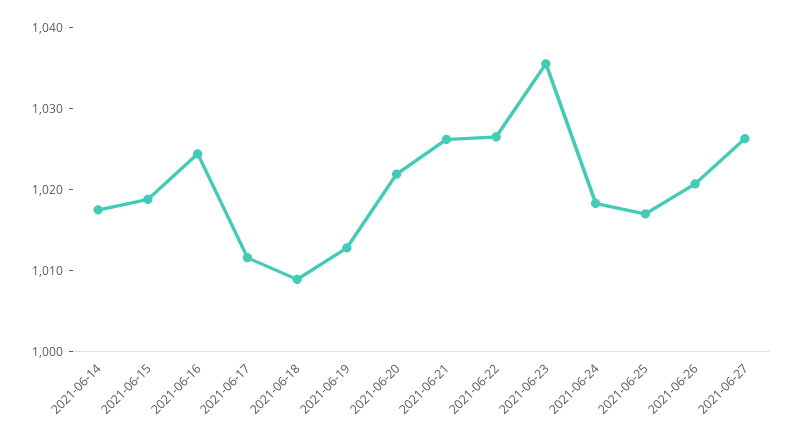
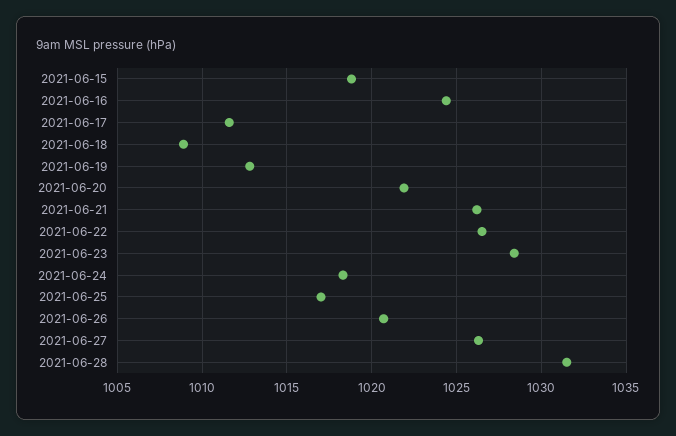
2021-06-14: 1018 -> none
2021-06-23: 1036 -> 1028.5
2021-06-28: none -> 1031.5

